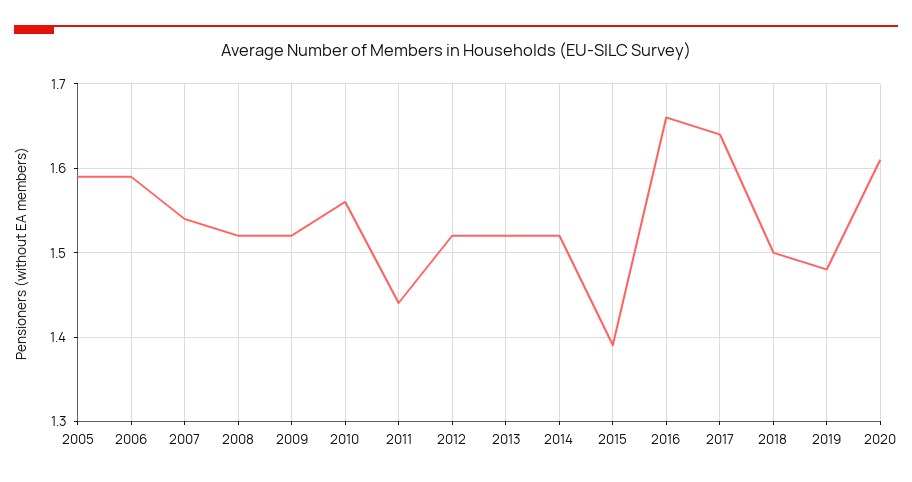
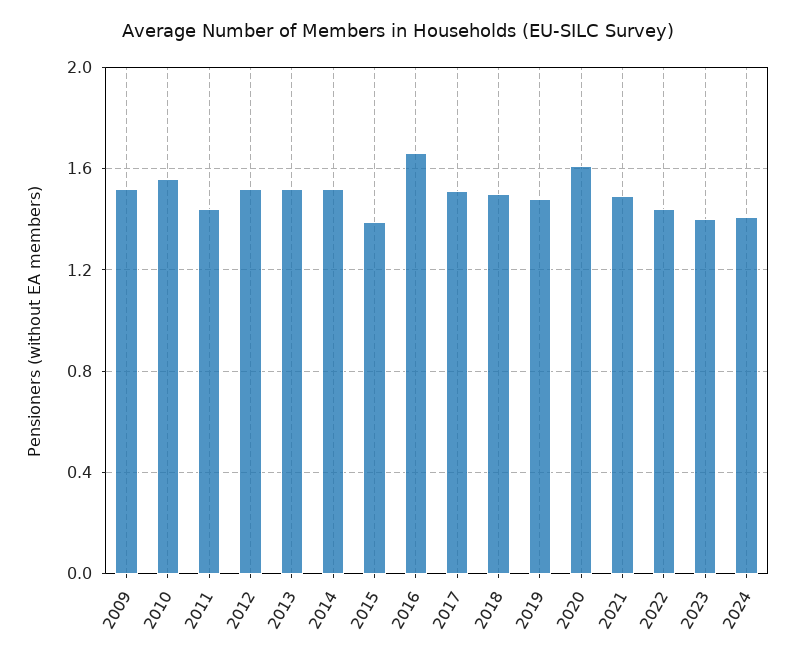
2005: 1.59 -> none
2006: 1.59 -> none
2007: 1.54 -> none
2008: 1.52 -> none
2017: 1.64 -> 1.5
2021: none -> 1.5
2022: none -> 1.45
2023: none -> 1.4
2024: none -> 1.4

